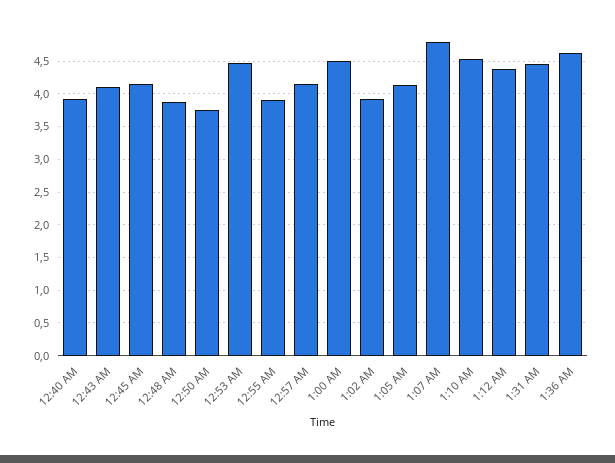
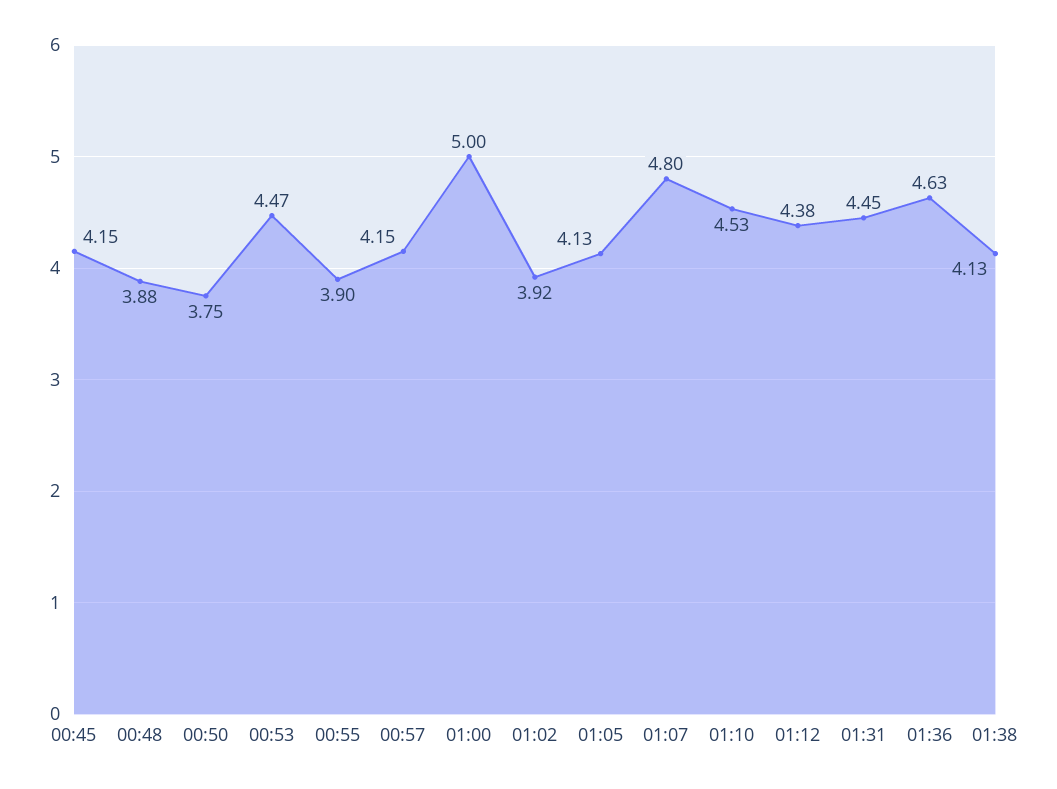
12:40 AM: 3.9 -> none
12:43 AM: 4.1 -> none
1:00 AM: 4.5 -> 5
01:38: none -> 4.13

